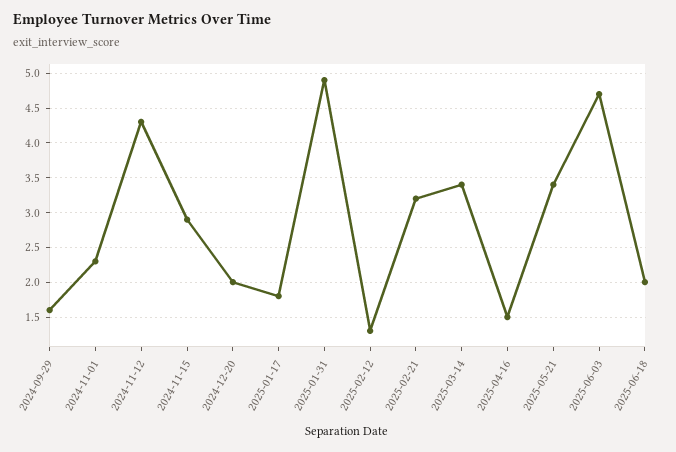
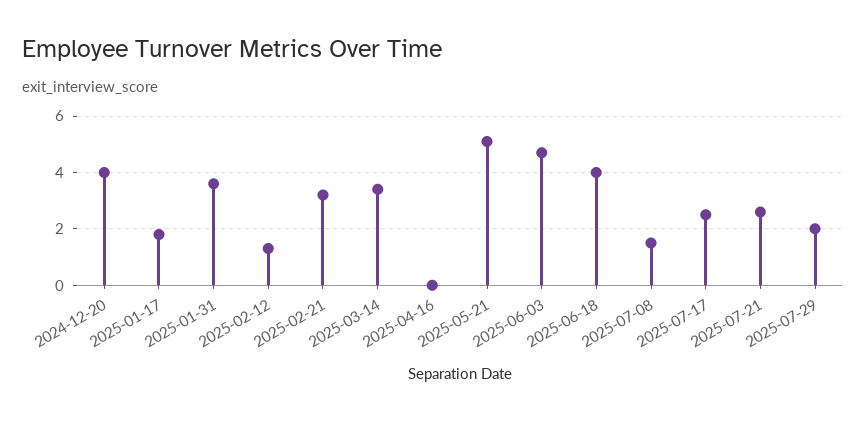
2024-09-29: 1.6 -> none
2024-11-01: 2.3 -> none
2024-11-12: 4.3 -> none
2024-11-15: 2.9 -> none
2024-12-20: 2 -> 4
2025-01-31: 4.9 -> 3.5
2025-04-16: 1.5 -> 0
2025-05-21: 3.4 -> 5
2025-06-18: 2 -> 4
2025-07-08: none -> 1.5
2025-07-17: none -> 2.5
2025-07-21: none -> 2.5
2025-07-29: none -> 2

